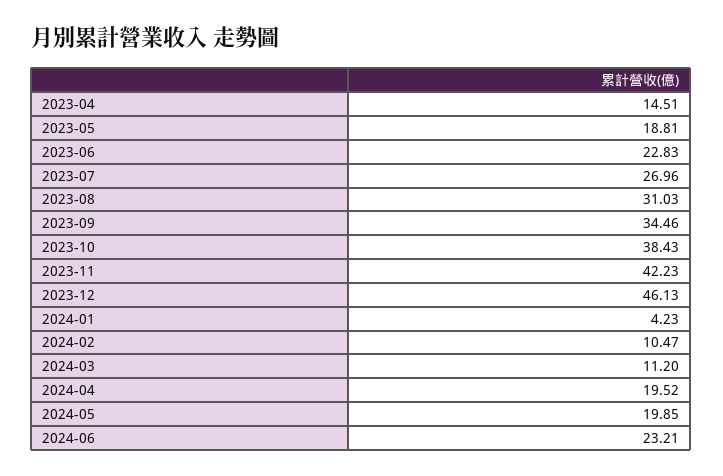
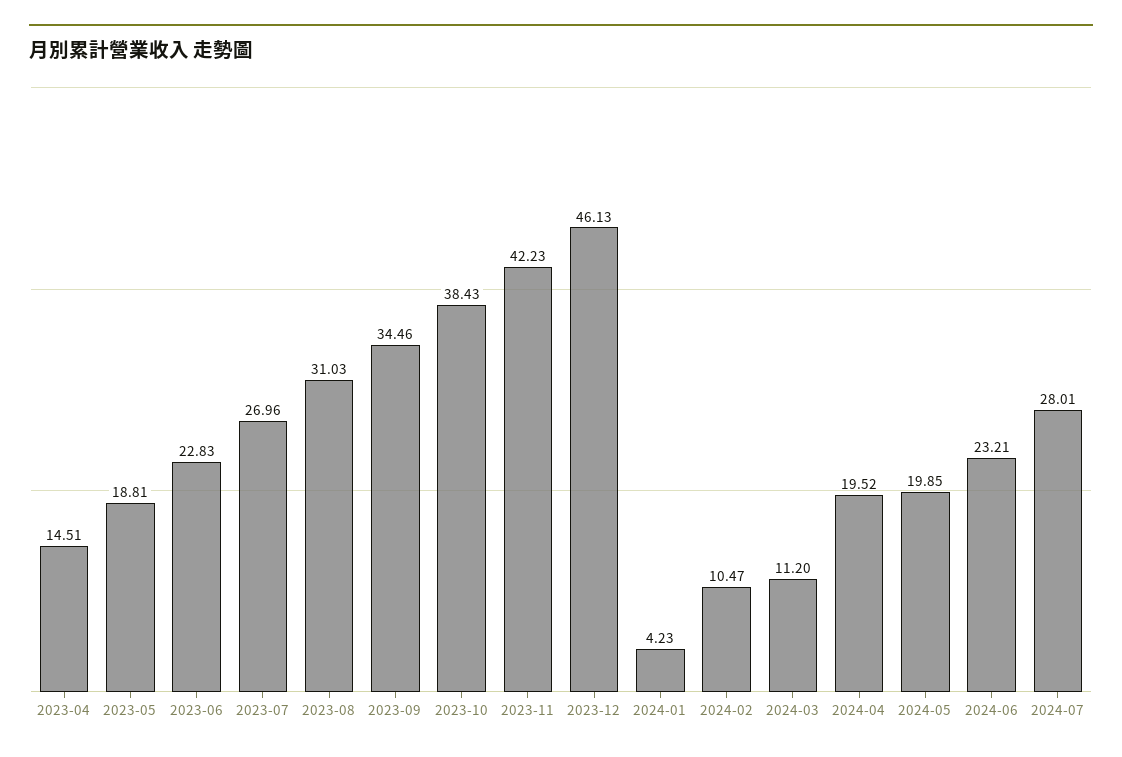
2024-07: none -> 28.01

